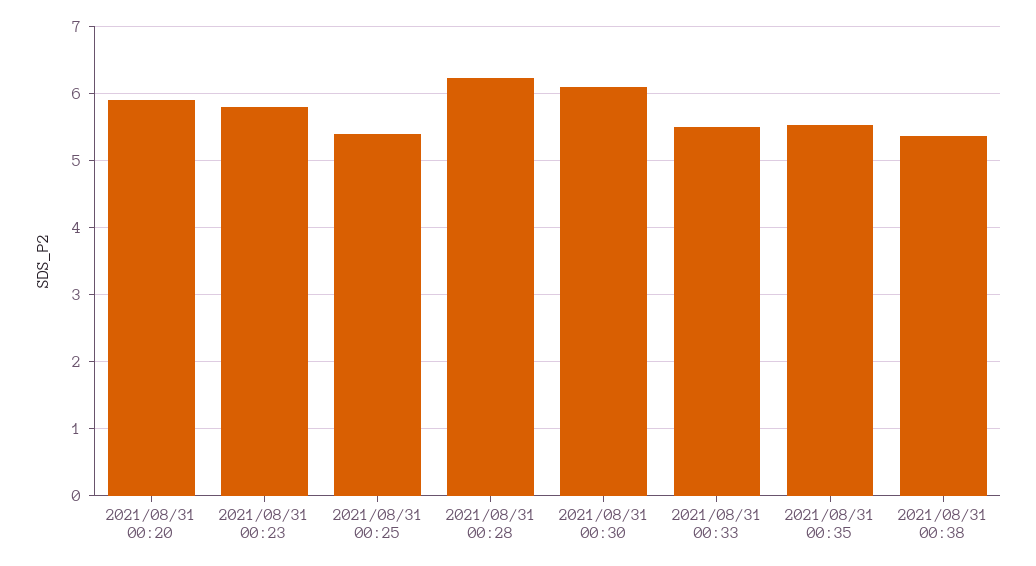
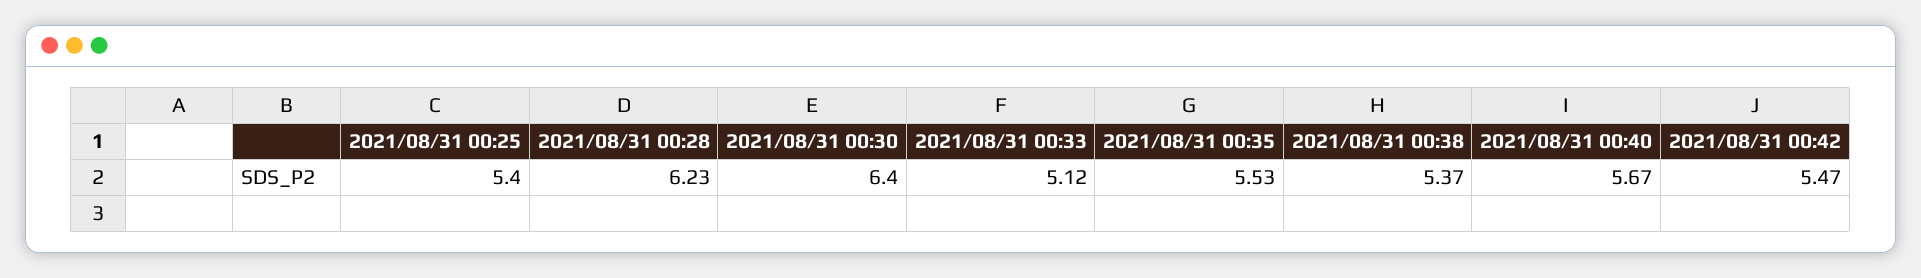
2021/08/31 00:20: 5.9 -> none
2021/08/31 00:23: 5.8 -> none
2021/08/31 00:30: 6.1 -> 6.4
2021/08/31 00:33: 5.5 -> 5.12
2021/08/31 00:40: none -> 5.67
2021/08/31 00:42: none -> 5.47

